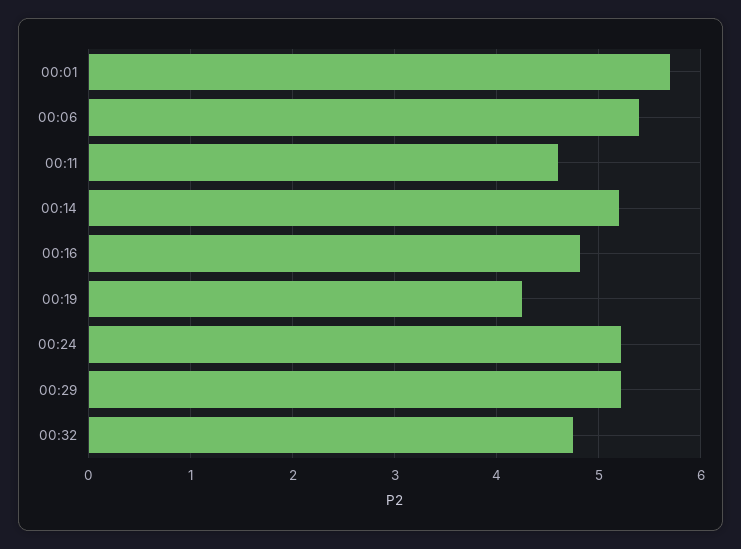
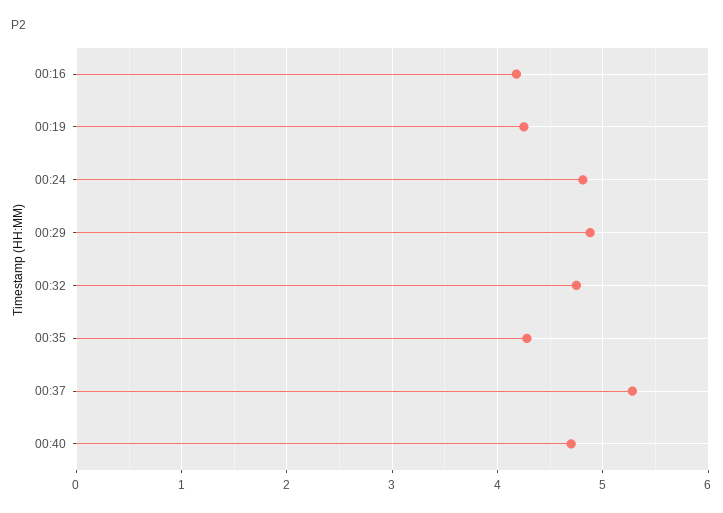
00:01: 5.7 -> none
00:06: 5.4 -> none
00:11: 4.6 -> none
00:14: 5.2 -> none
00:16: 4.8 -> 4.2
00:24: 5.2 -> 4.8
00:29: 5.2 -> 4.9
00:35: none -> 4.3
00:37: none -> 5.3
00:40: none -> 4.7

